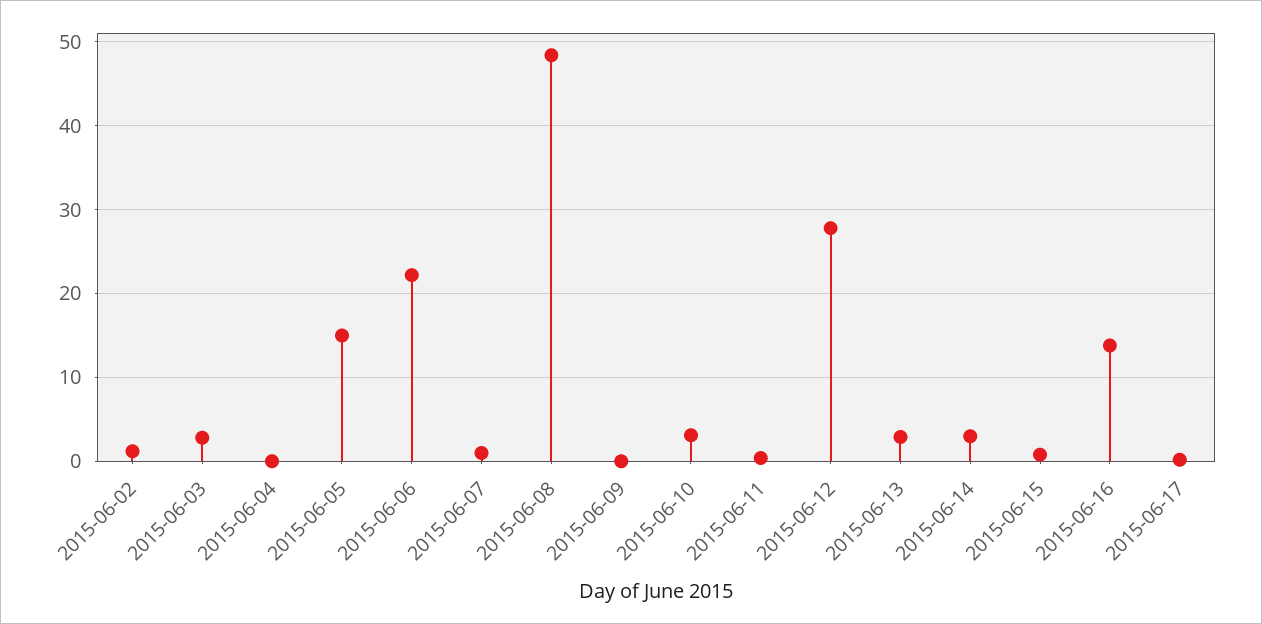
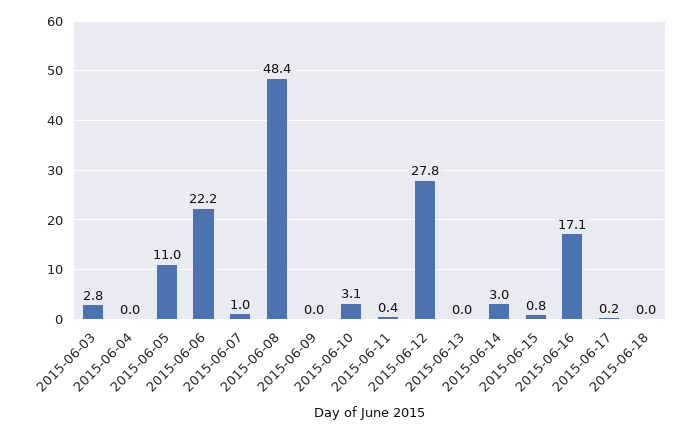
2015-06-02: 1 -> none
2015-06-05: 15 -> 11
2015-06-13: 3 -> 0
2015-06-16: 14 -> 17.1
2015-06-18: none -> 0

